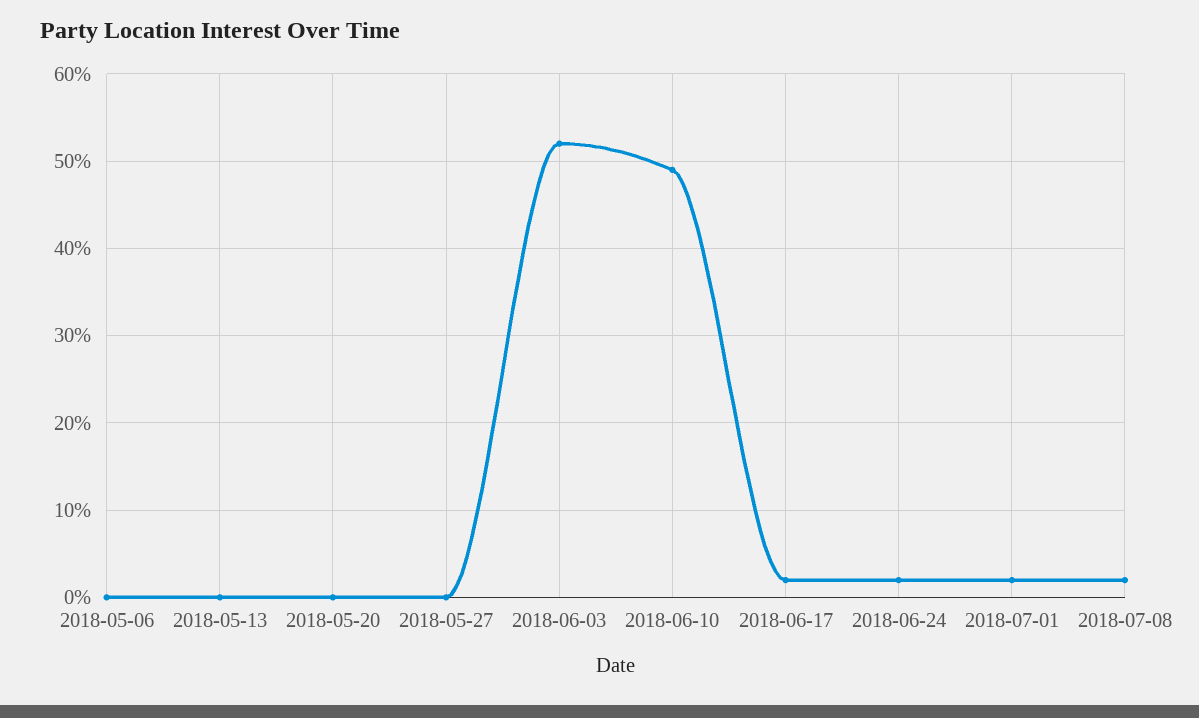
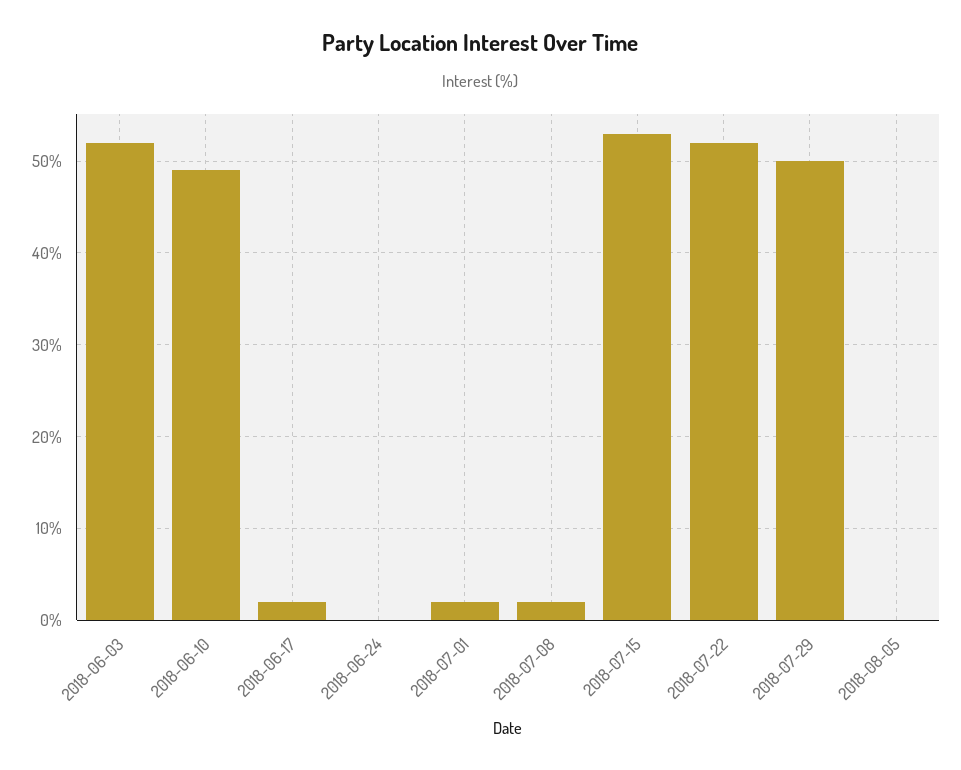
2018-05-06: 0 -> none
2018-05-13: 0 -> none
2018-05-20: 0 -> none
2018-05-27: 0 -> none
2018-06-24: 2 -> 0
2018-07-15: none -> 53
2018-07-22: none -> 52
2018-07-29: none -> 50
2018-08-05: none -> 0

